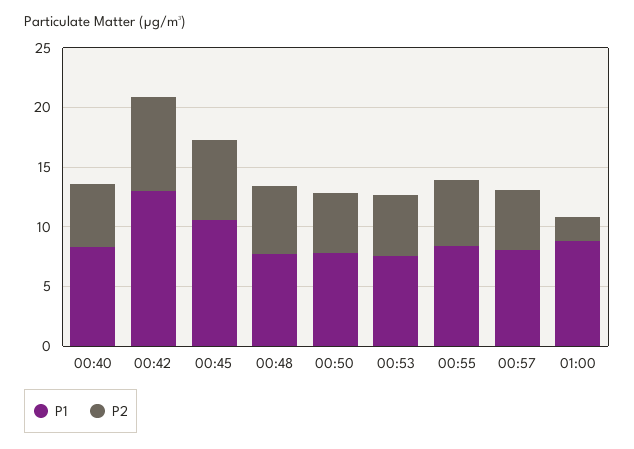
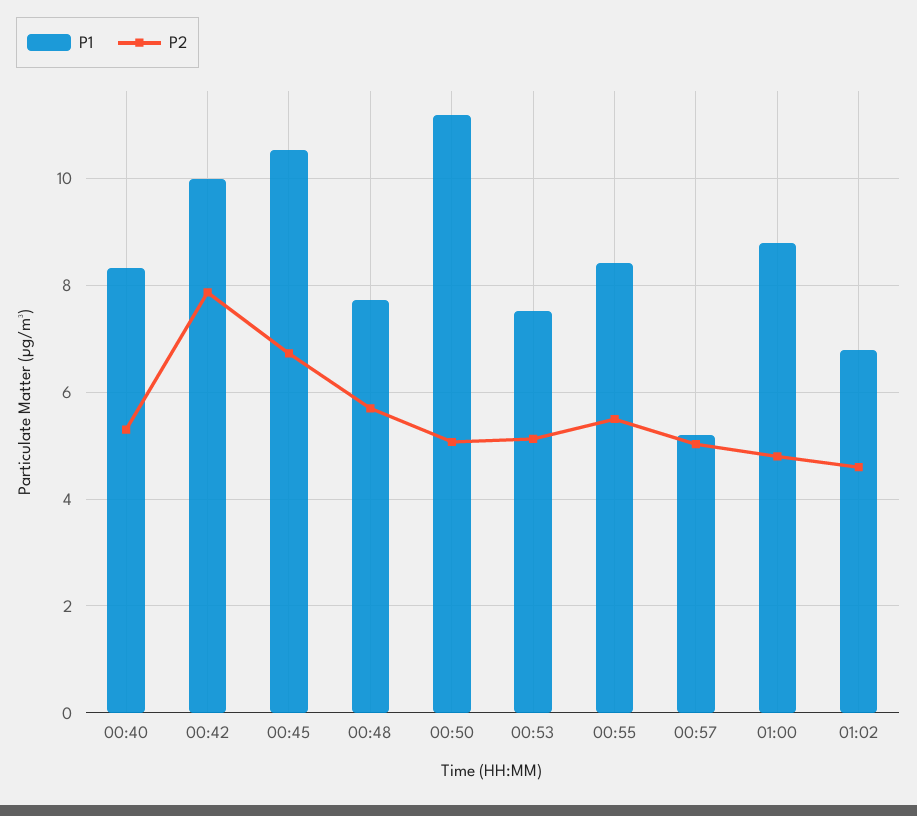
P1, 00:42: 13 -> 10
P1, 00:50: 8 -> 11.2
P1, 00:57: 8 -> 5.2
P2, 01:00: 2 -> 4.8
P1, 01:02: none -> 6.8
P2, 01:02: none -> 4.6

